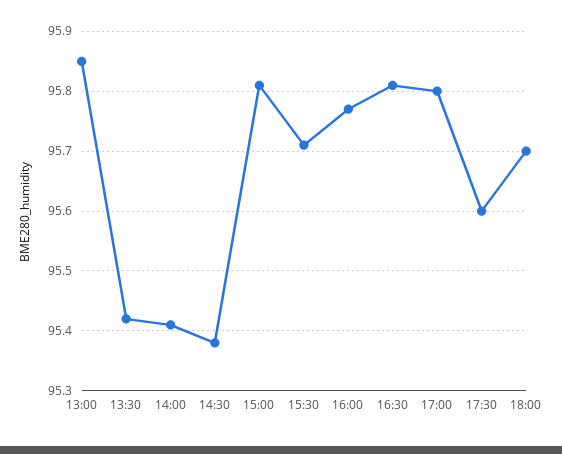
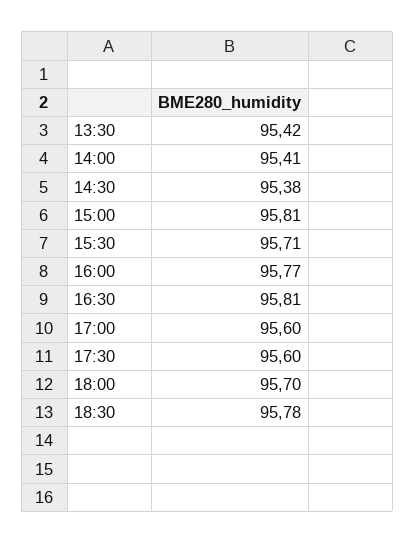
13:00: 95.85 -> none
17:00: 95.8 -> 95.6
18:30: none -> 95.78

